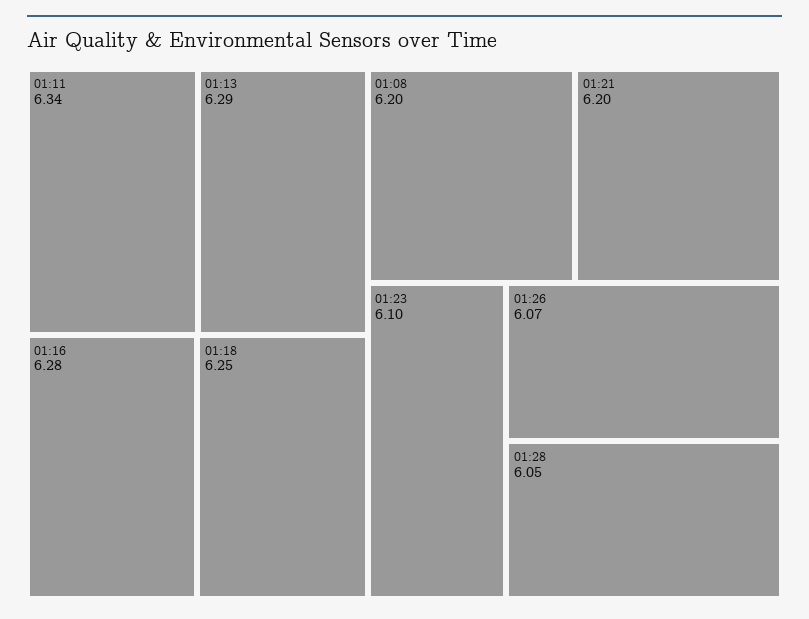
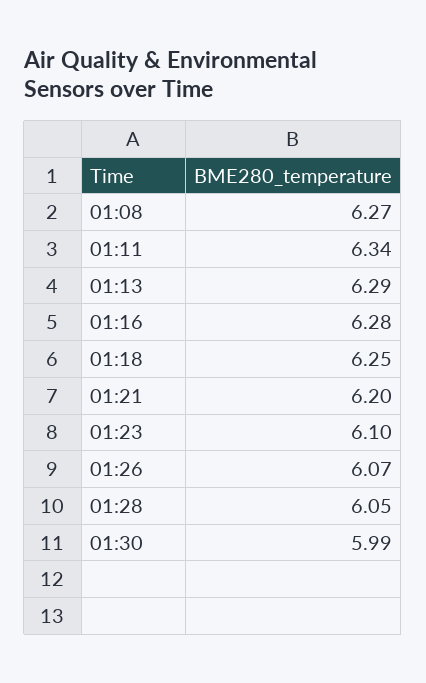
01:08: 6.2 -> 6.27
01:30: none -> 5.99

